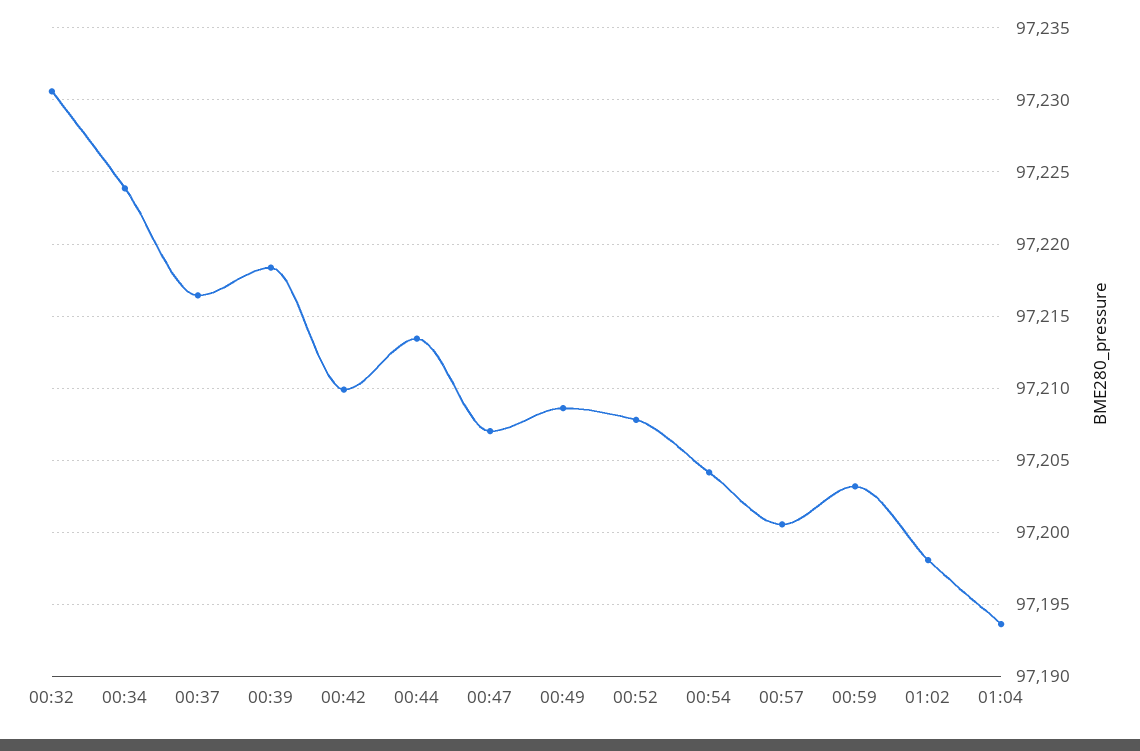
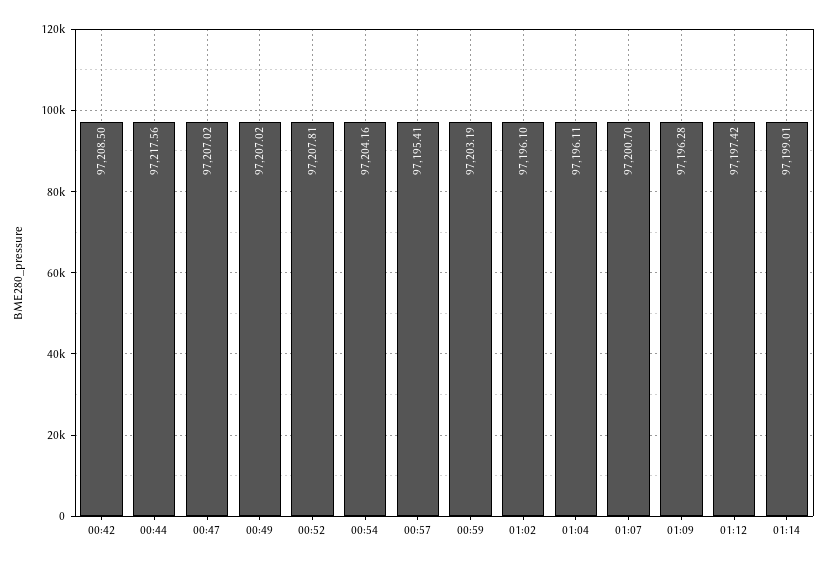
00:32: 97230.5 -> none
00:34: 97224 -> none
00:37: 97216.5 -> none
00:39: 97218.5 -> none
00:42: 97210 -> 97208.5
00:44: 97213.5 -> 97217.56
00:49: 97208.5 -> 97207.02
00:57: 97200.5 -> 97195.41
01:02: 97198 -> 97196.1
01:04: 97193.5 -> 97196.11
01:07: none -> 97200.7
01:09: none -> 97196.28
01:12: none -> 97197.42
01:14: none -> 97199.01

